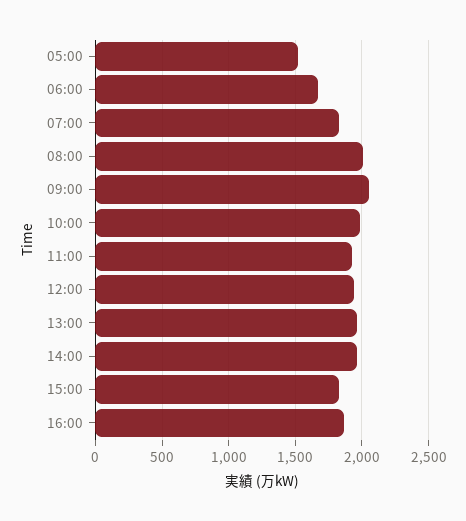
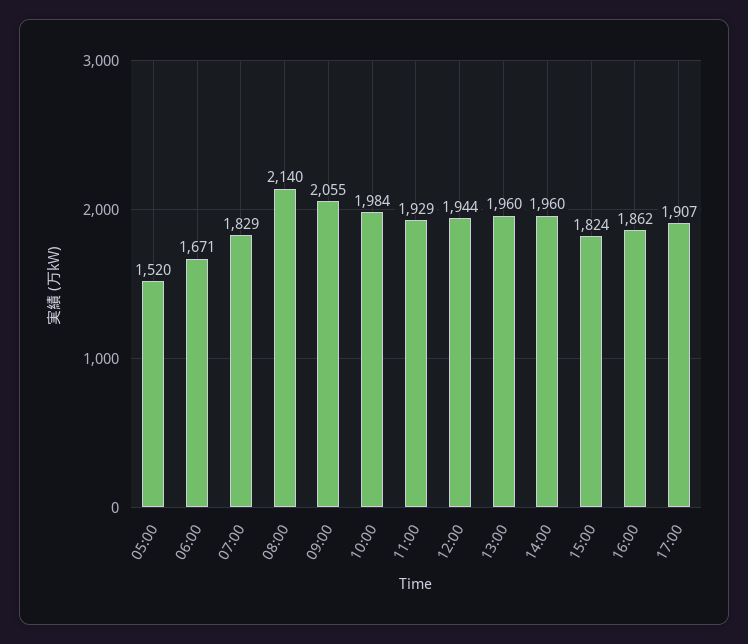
08:00: 2000 -> 2140
17:00: none -> 1907

